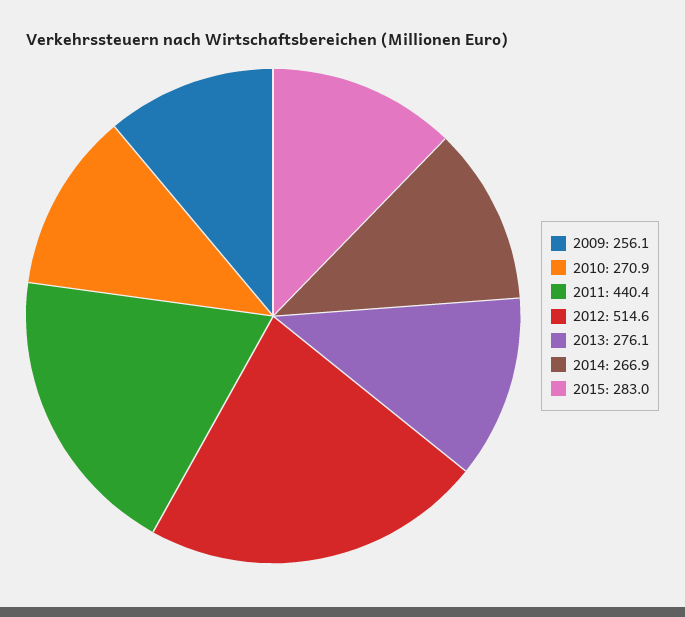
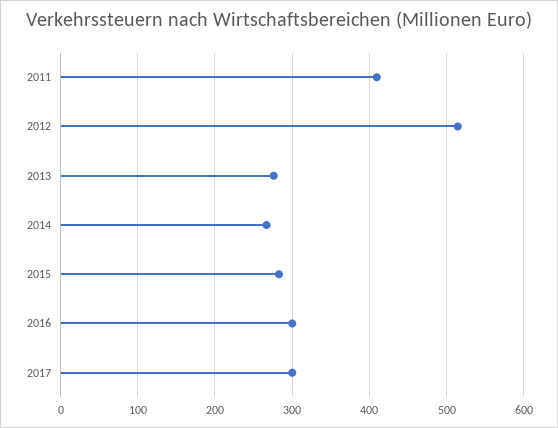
2009: 256.1 -> none
2010: 270.9 -> none
2011: 440.4 -> 410
2016: none -> 300
2017: none -> 300

